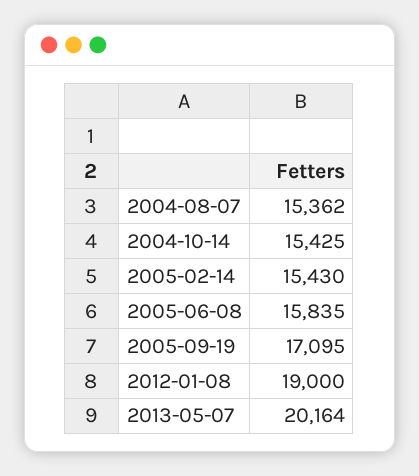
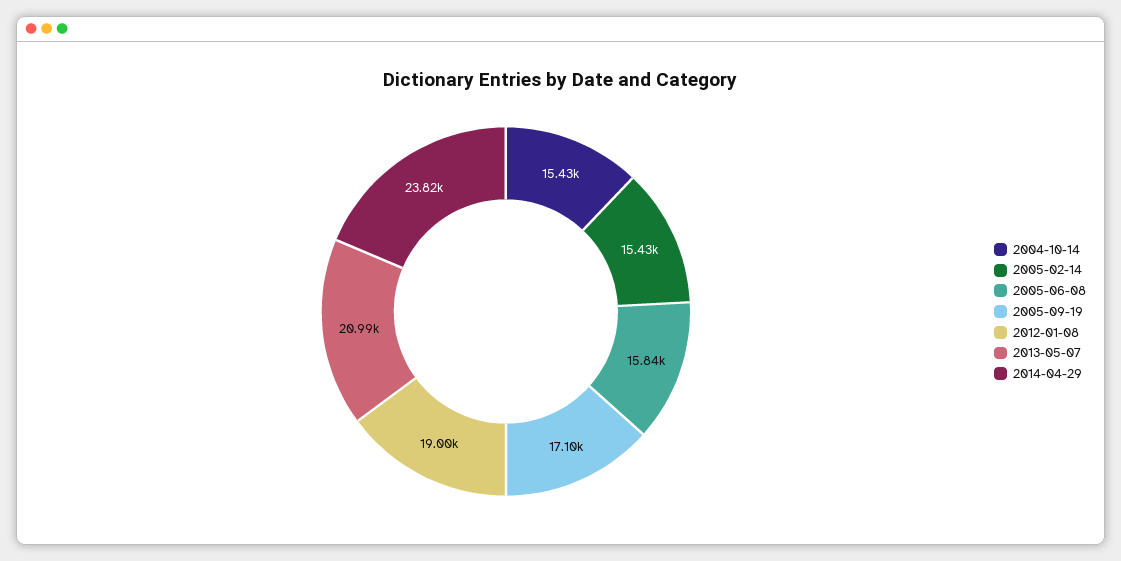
2004-08-07: 15362 -> none
2013-05-07: 20164 -> 20990
2014-04-29: none -> 23820

